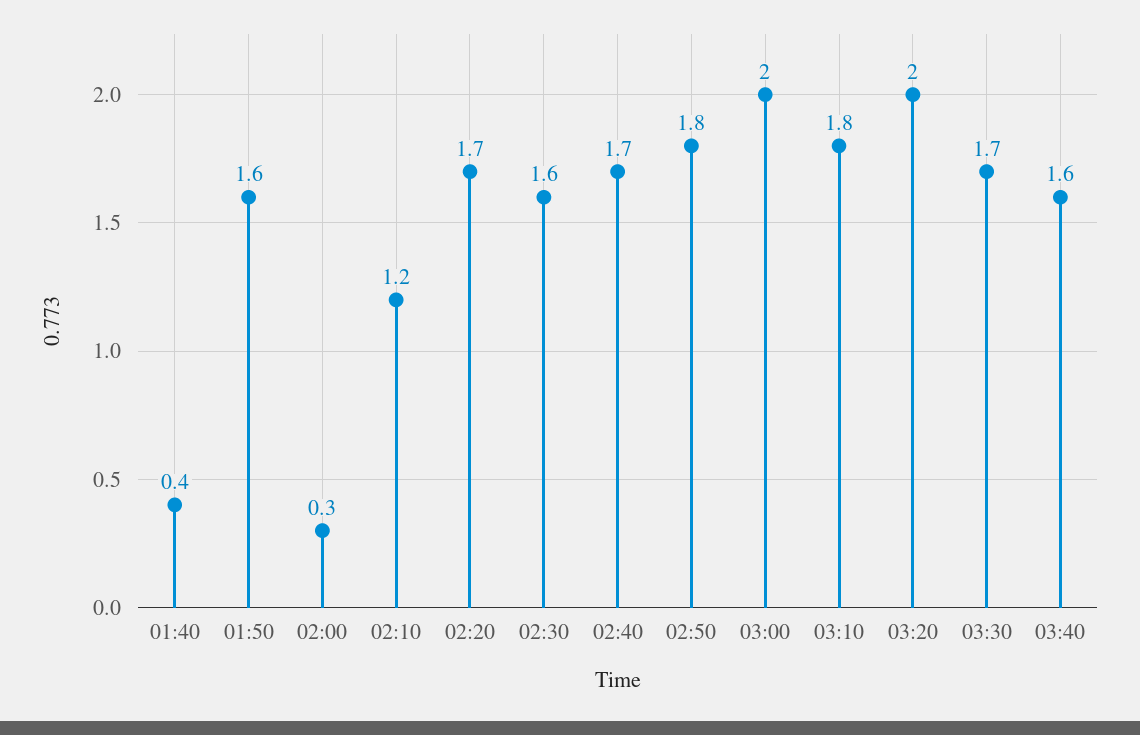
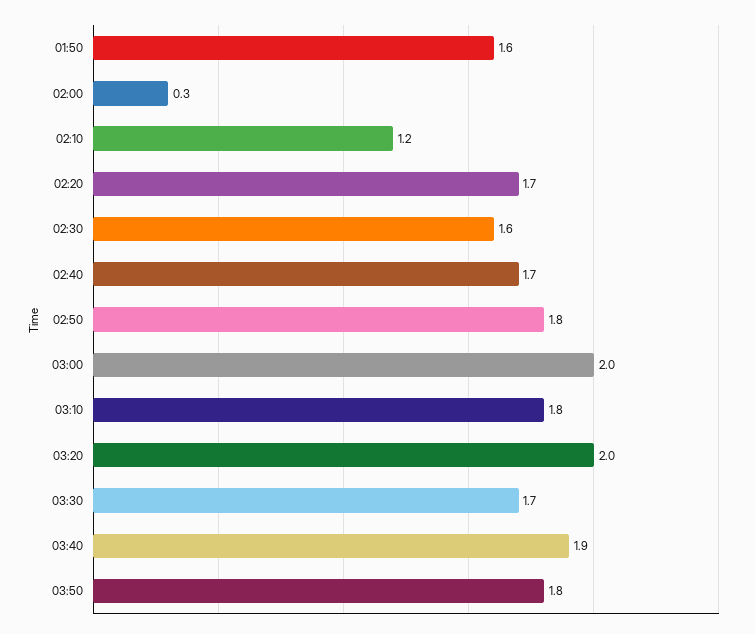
01:40: 0.4 -> none
03:40: 1.6 -> 1.9
03:50: none -> 1.8

